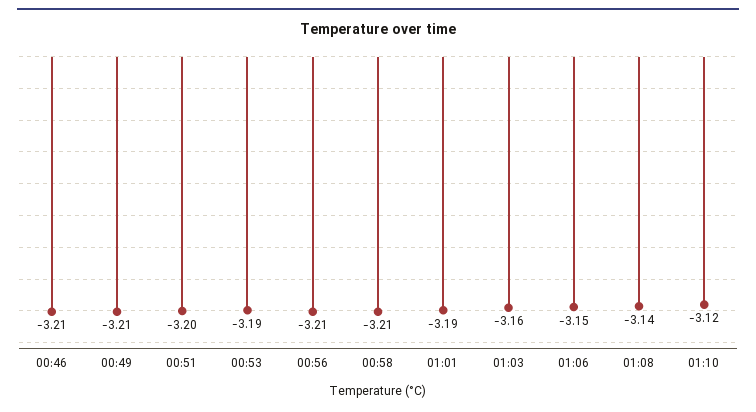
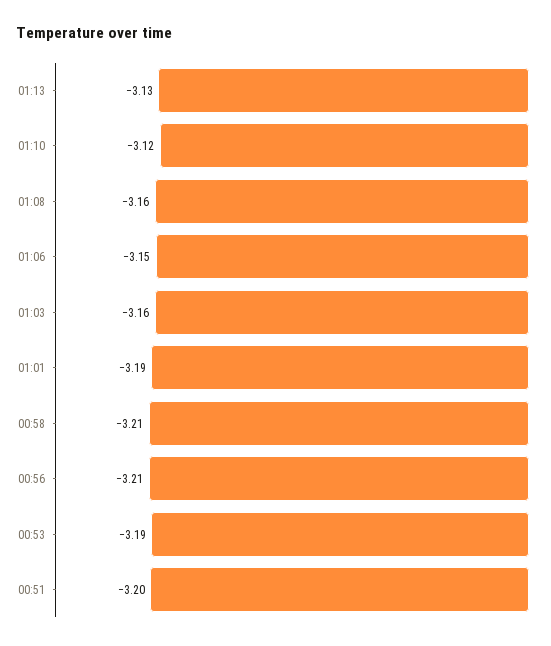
00:46: -3.21 -> none
00:49: -3.21 -> none
01:08: -3.14 -> -3.16
01:13: none -> -3.13

